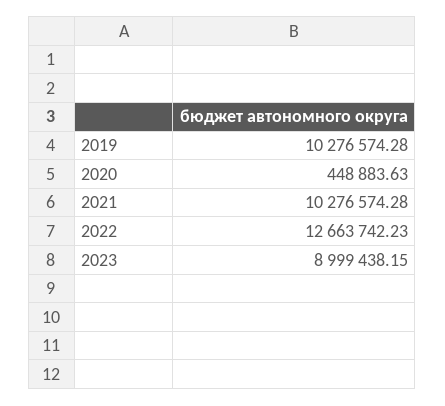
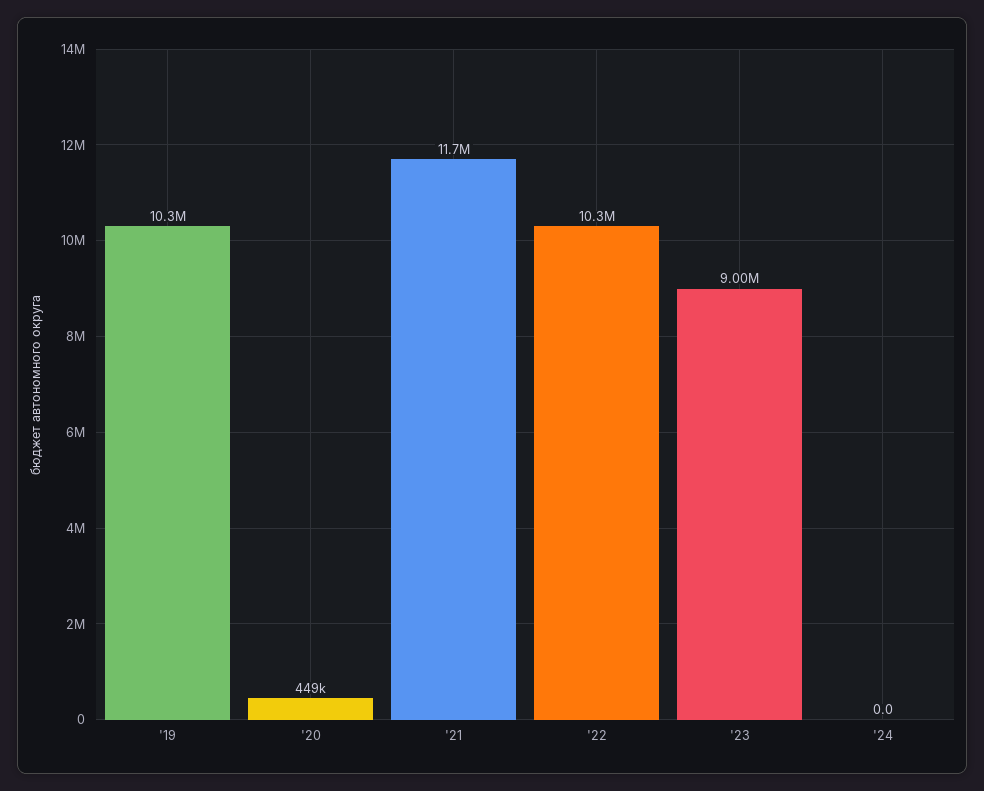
2021: 10276574.28 -> 11700000
2022: 12663742.23 -> 10300000
'24: none -> 0

